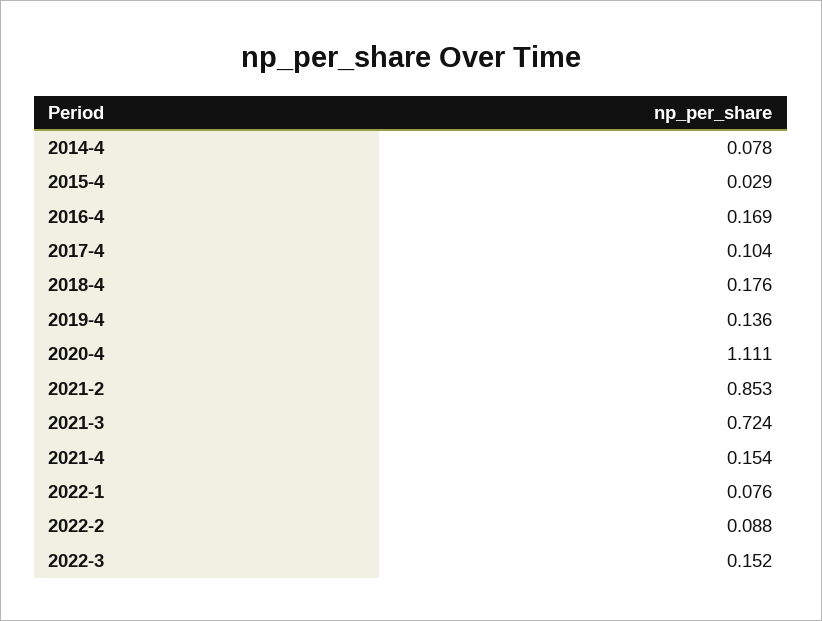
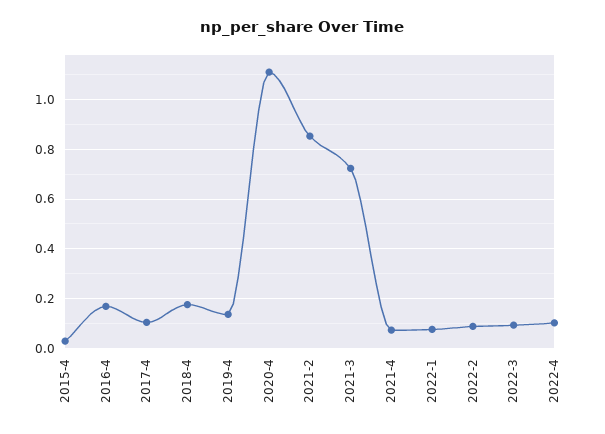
2014-4: 0.078 -> none
2021-4: 0.154 -> 0.075
2022-3: 0.152 -> 0.1
2022-4: none -> 0.1

